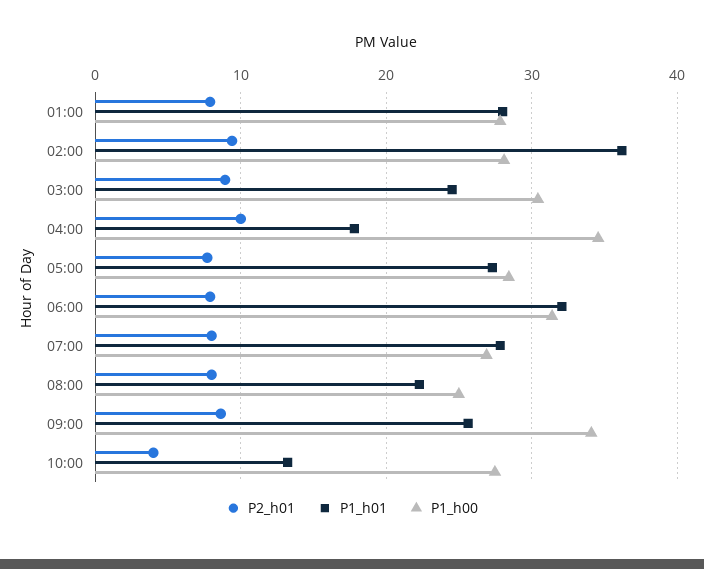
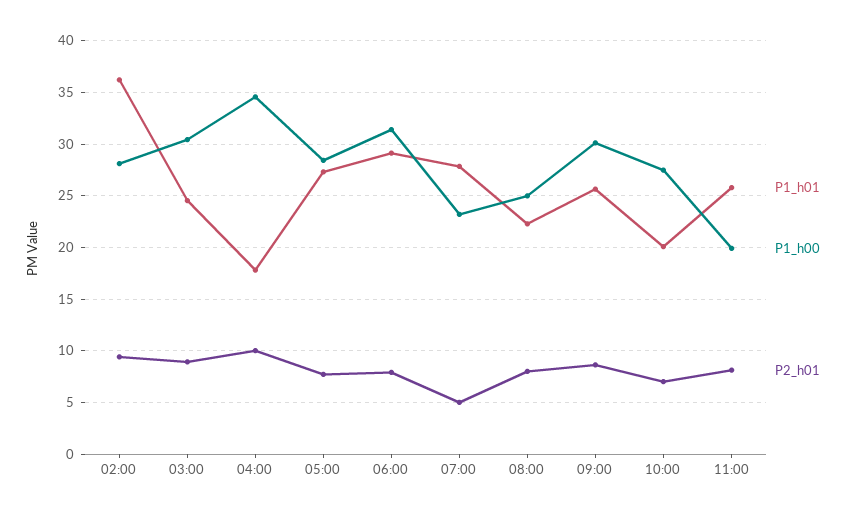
P2_h01, 01:00: 8 -> none
P1_h01, 01:00: 28 -> none
P1_h00, 01:00: 28 -> none
P1_h01, 06:00: 32 -> 29
P2_h01, 07:00: 8 -> 5
P1_h00, 07:00: 27 -> 23
P1_h00, 09:00: 34 -> 30
P2_h01, 10:00: 4 -> 7
P1_h01, 10:00: 13 -> 20
P1_h01, 11:00: none -> 26
P1_h00, 11:00: none -> 20
P2_h01, 11:00: none -> 8

